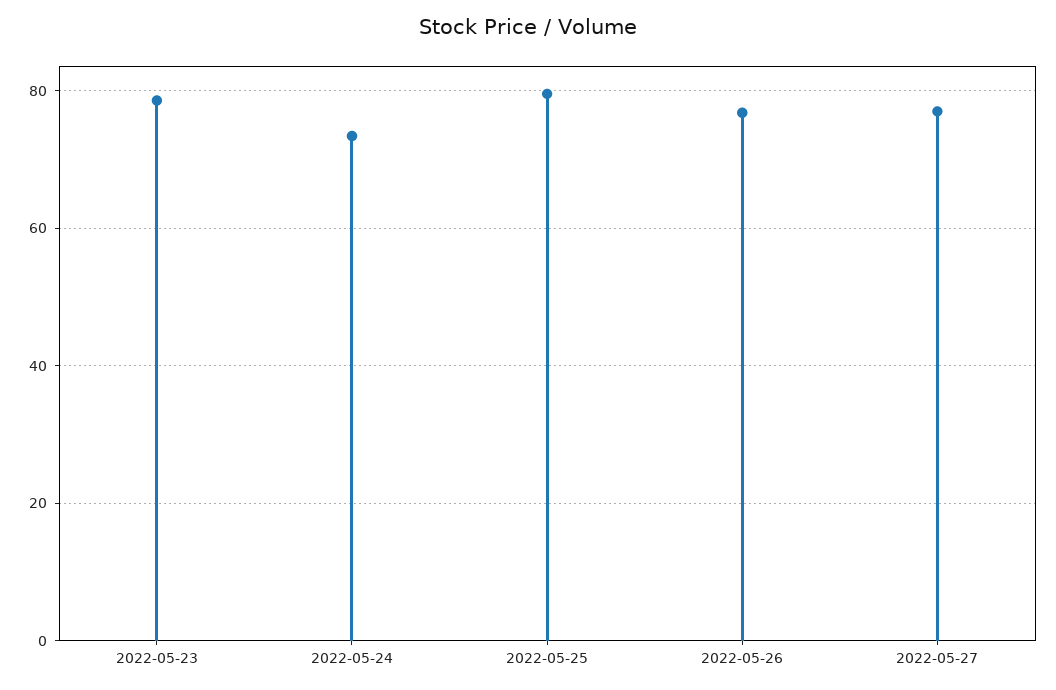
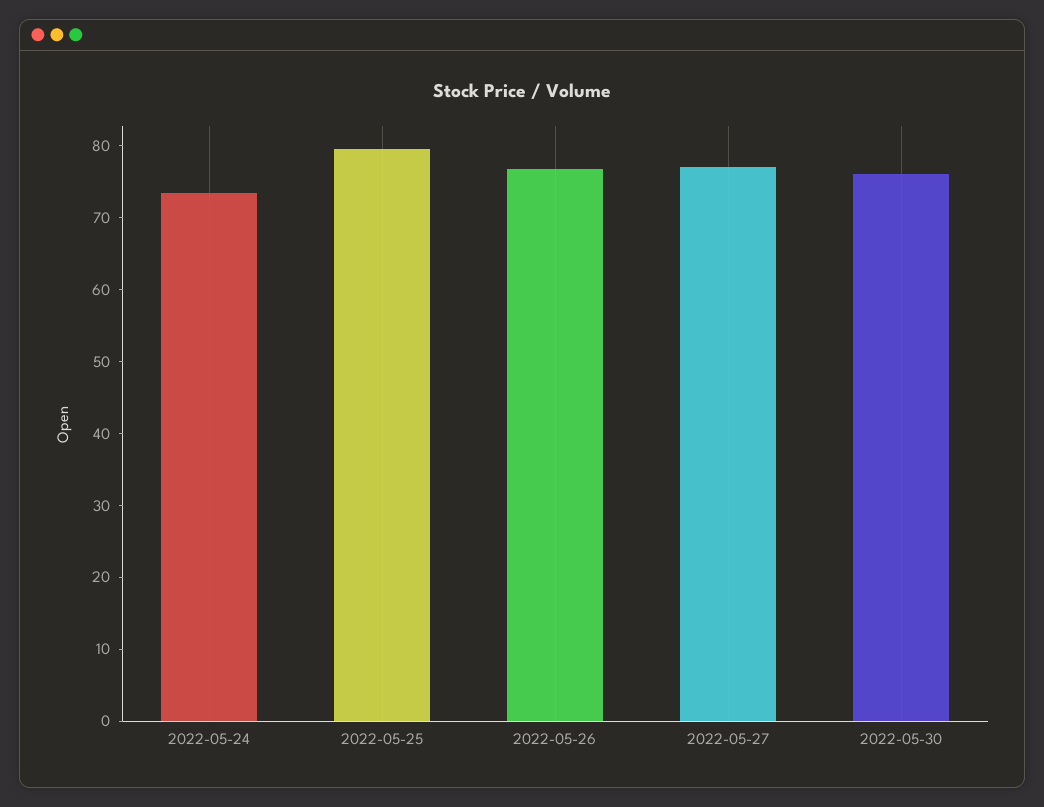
2022-05-23: 78 -> none
2022-05-30: none -> 76

